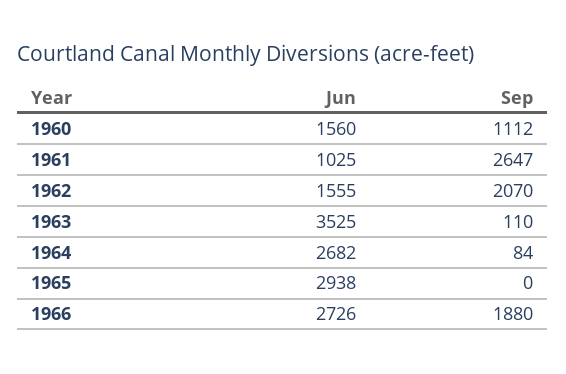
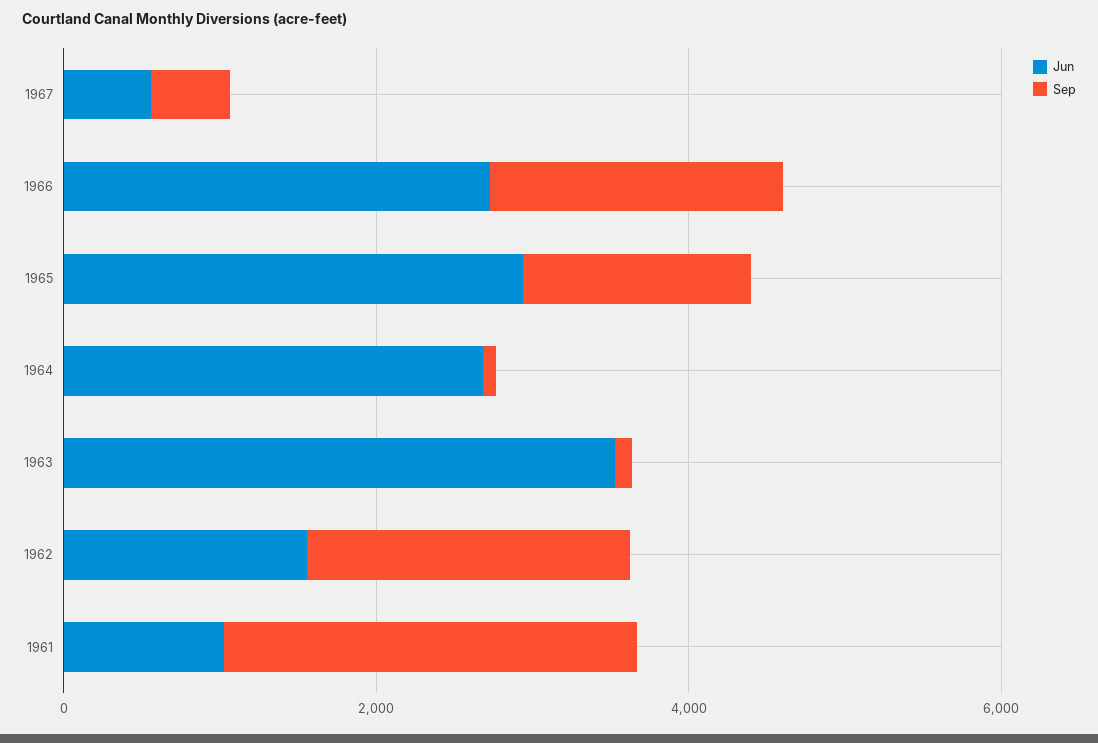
Jun, 1960: 1560 -> none
Sep, 1960: 1112 -> none
Sep, 1965: 0 -> 1500
Jun, 1967: none -> 500
Sep, 1967: none -> 500

